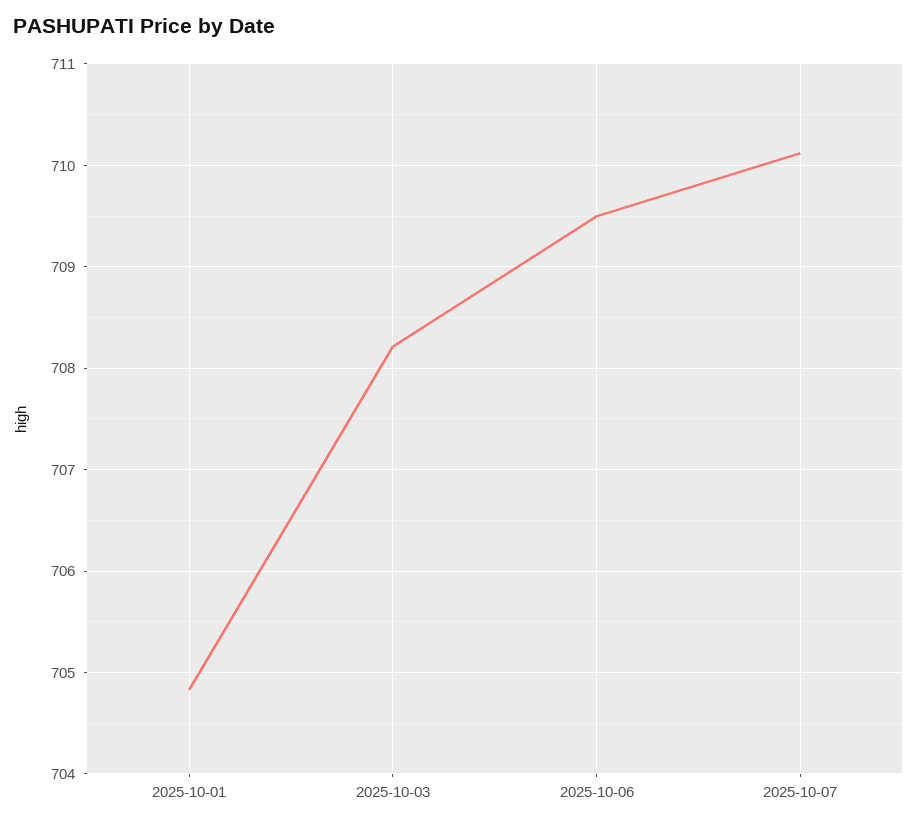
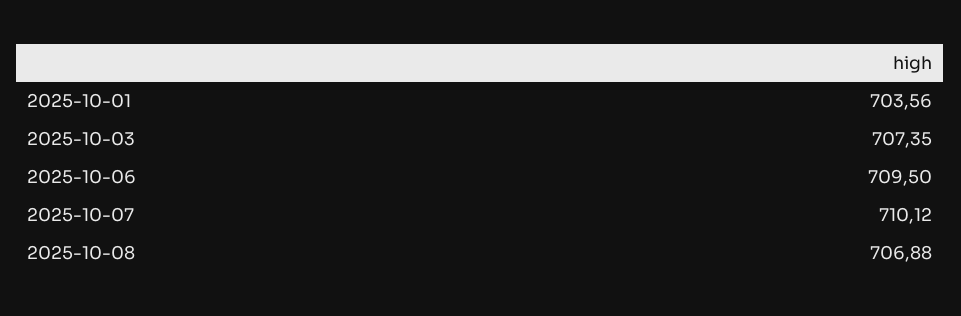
2025-10-01: 704.8 -> 703.56
2025-10-03: 708.2 -> 707.35
2025-10-08: none -> 706.88

